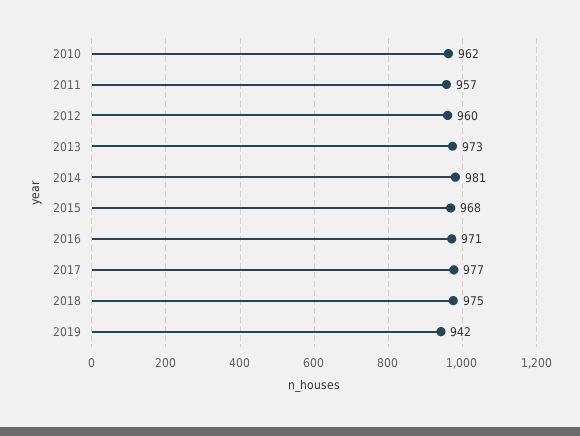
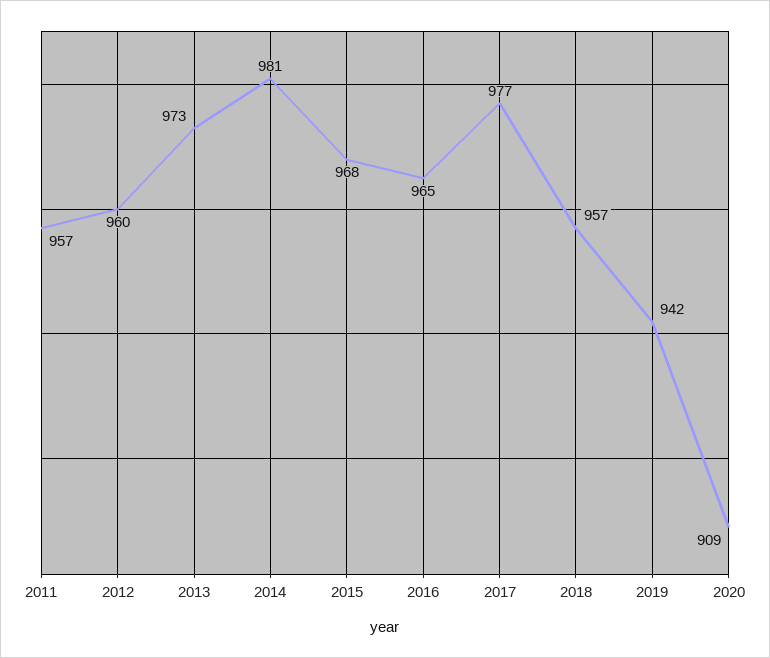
2010: 962 -> none
2016: 971 -> 965
2018: 975 -> 957
2020: none -> 909

